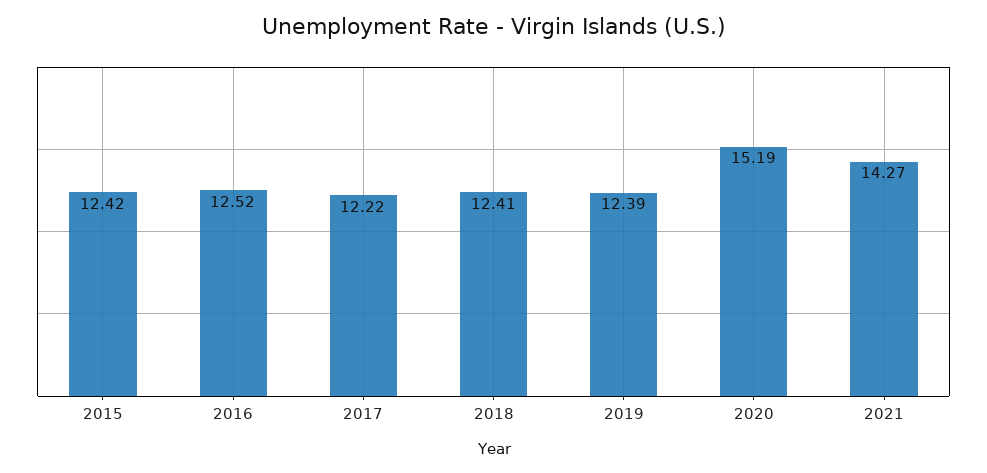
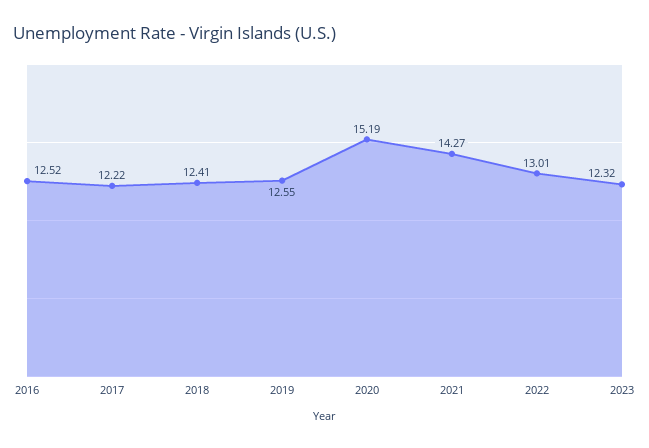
2015: 12.42 -> none
2019: 12.39 -> 12.55
2022: none -> 13.01
2023: none -> 12.32

